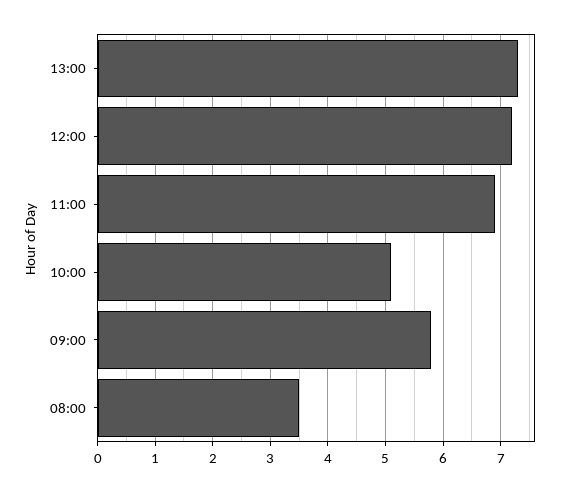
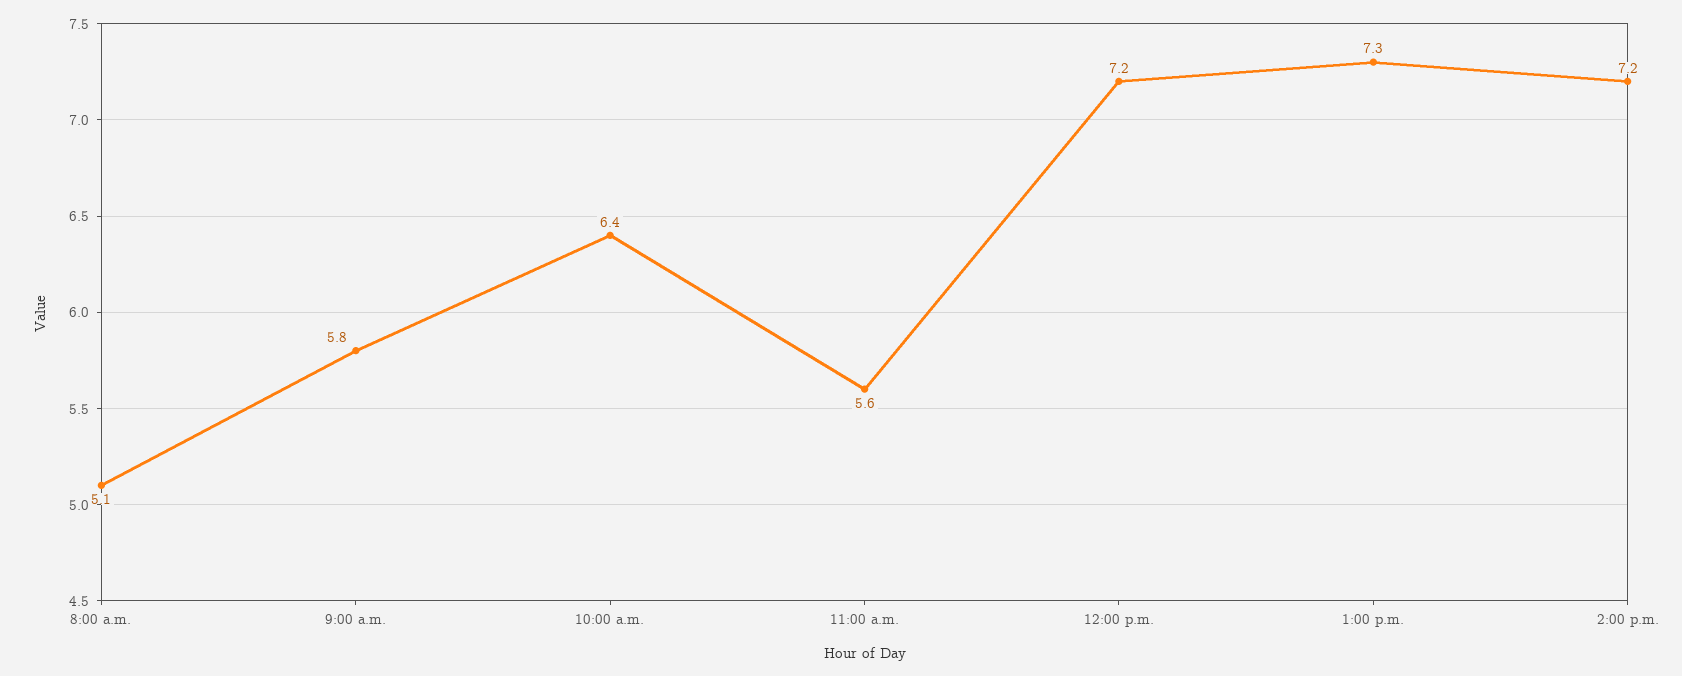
11:00: 7 -> 5.6
10:00: 5 -> 6.4
08:00: 3.5 -> 5.1
2:00 p.m.: none -> 7.2

